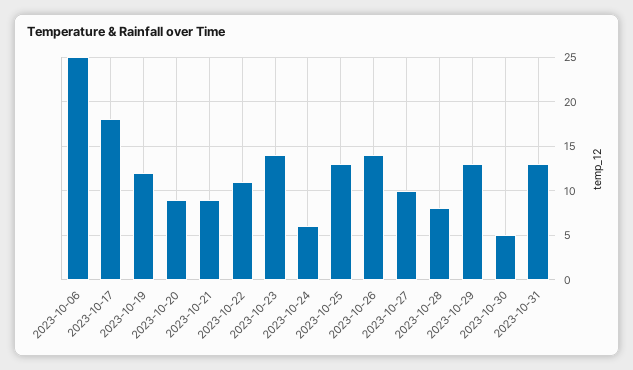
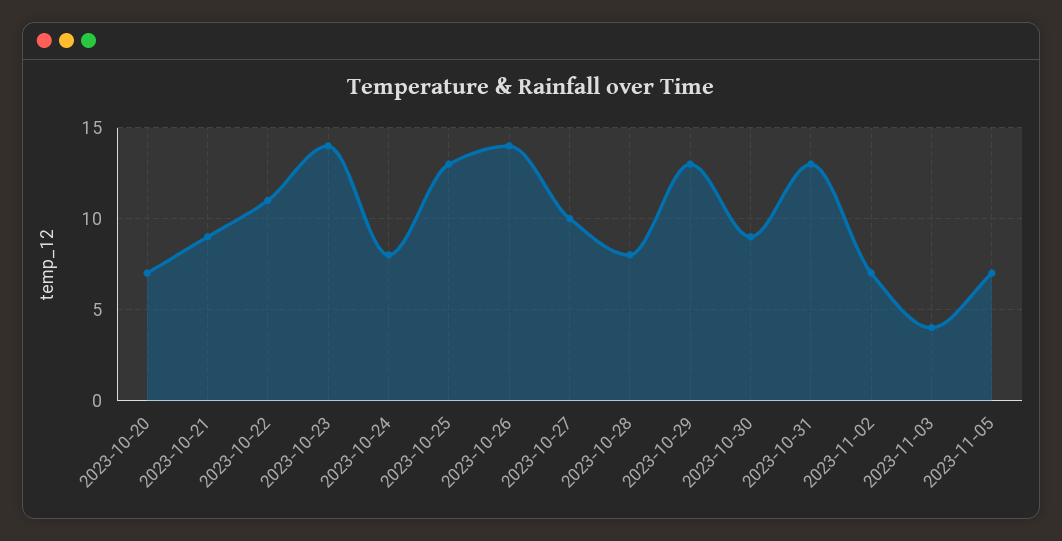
2023-10-06: 25 -> none
2023-10-17: 18 -> none
2023-10-19: 12 -> none
2023-10-20: 9 -> 7
2023-10-24: 6 -> 8
2023-10-30: 5 -> 9
2023-11-02: none -> 7
2023-11-03: none -> 4
2023-11-05: none -> 7

